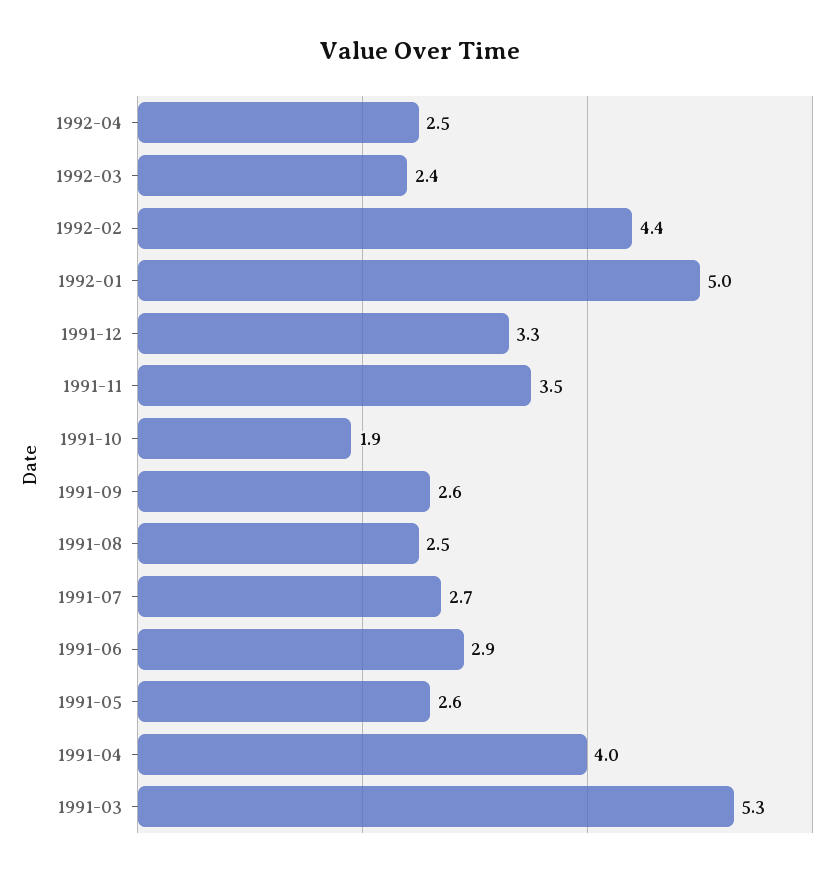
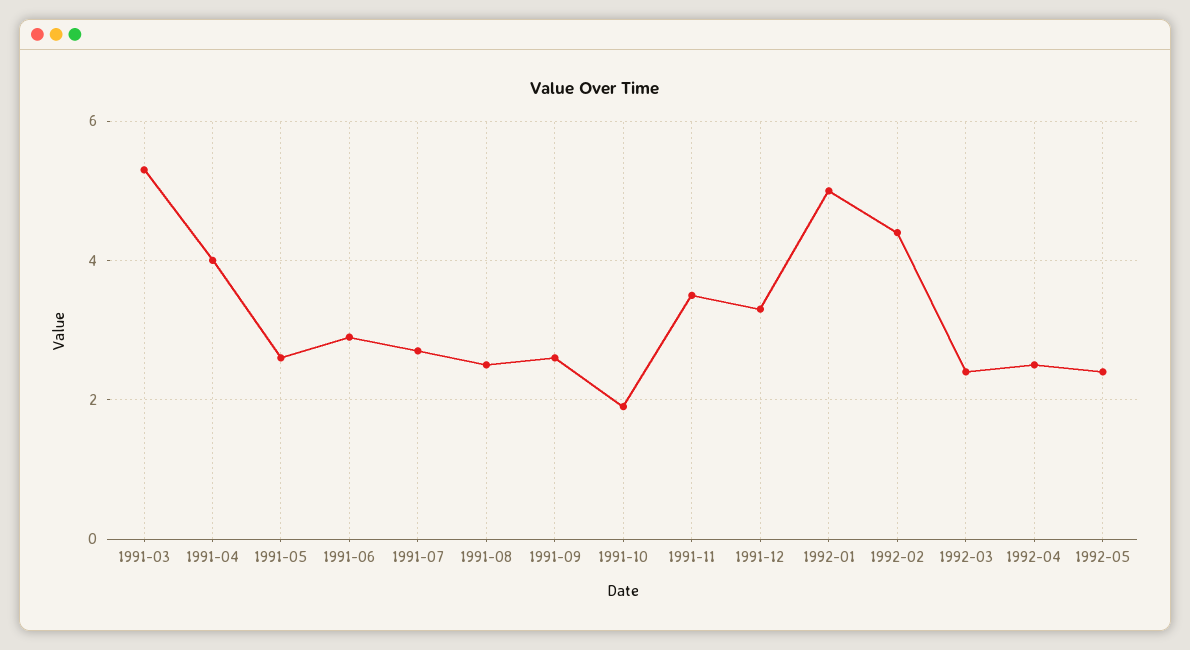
1992-05: none -> 2.5

